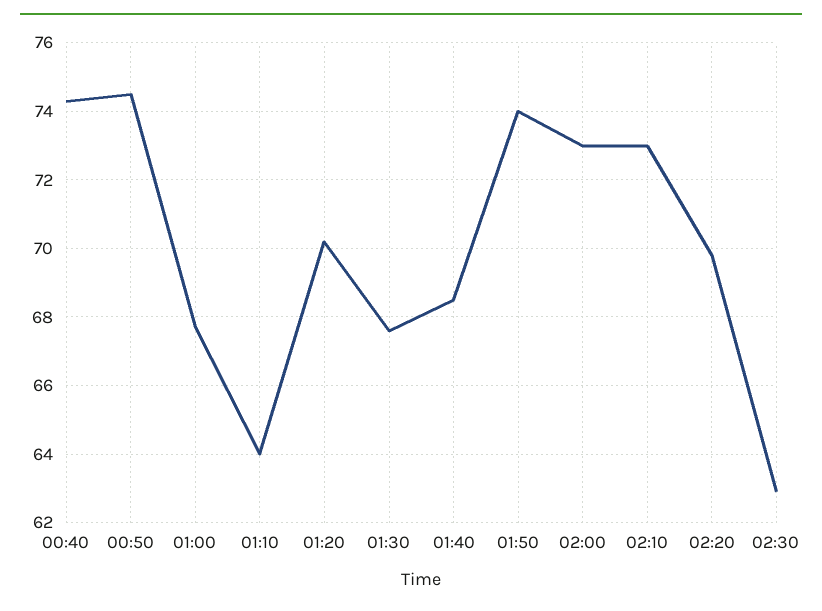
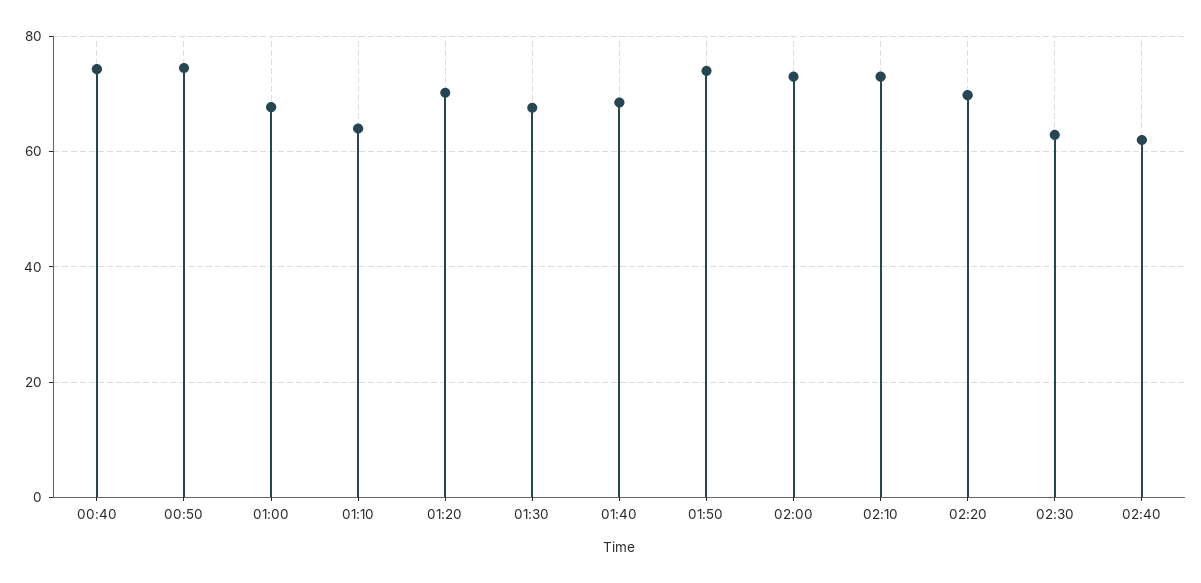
02:40: none -> 62

